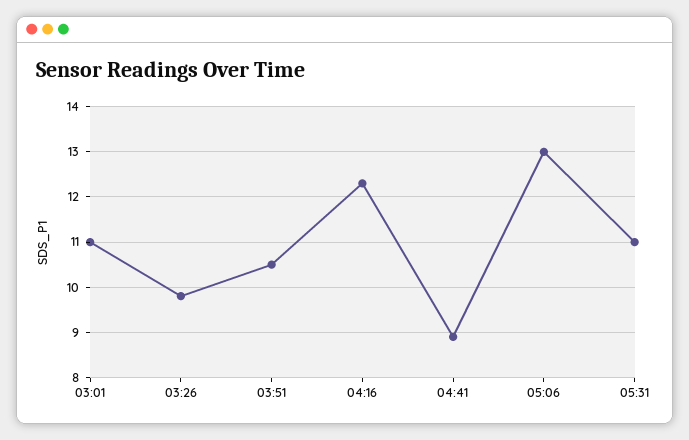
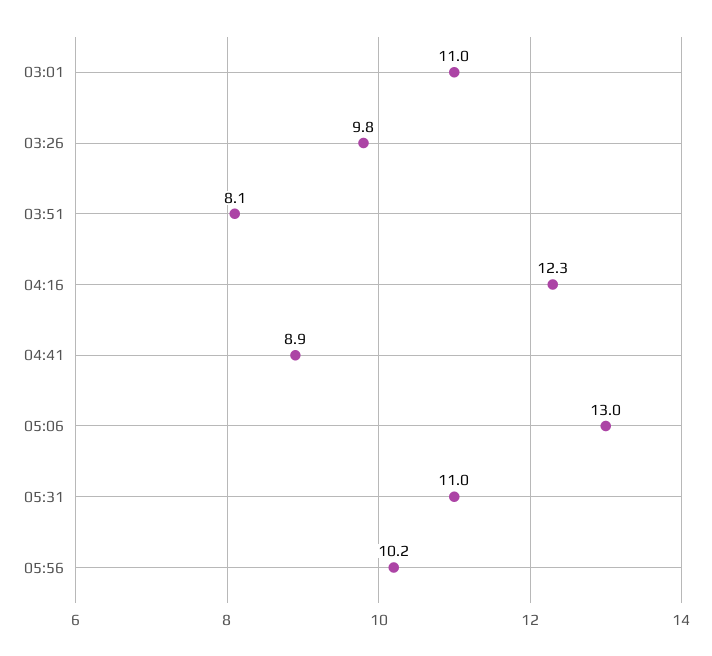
03:51: 10.5 -> 8.1
05:56: none -> 10.2

